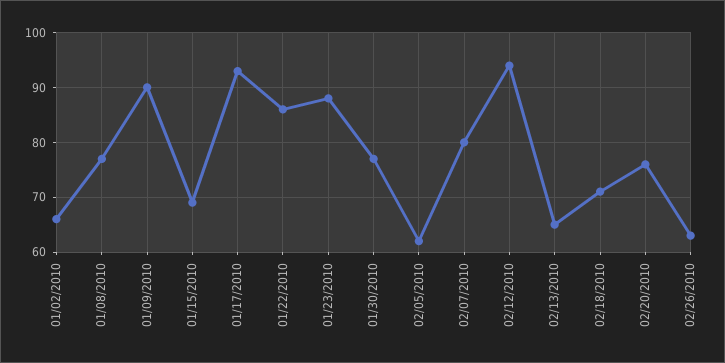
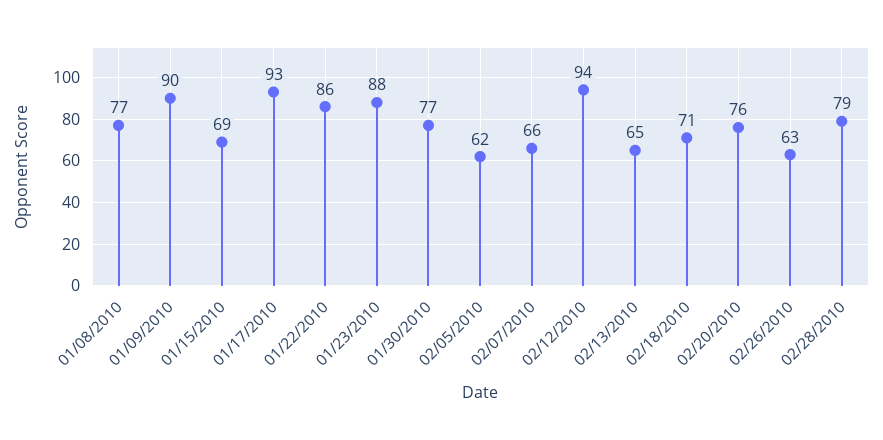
01/02/2010: 65 -> none
02/07/2010: 80 -> 66
02/28/2010: none -> 79

